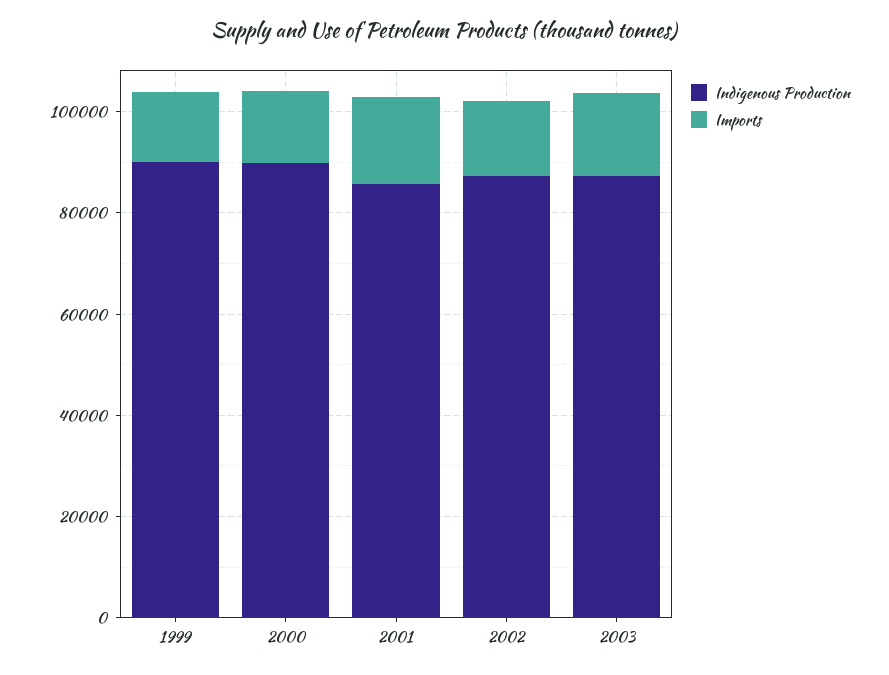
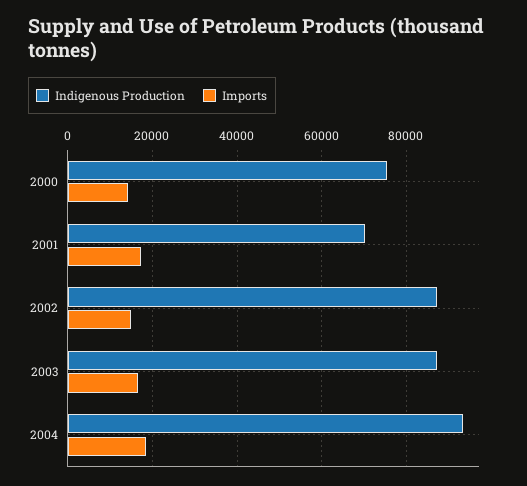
Indigenous Production, 1999: 90000 -> none
Imports, 1999: 15000 -> none
Indigenous Production, 2000: 90000 -> 76000
Indigenous Production, 2001: 85000 -> 70000
Indigenous Production, 2004: none -> 94000
Imports, 2004: none -> 18000

